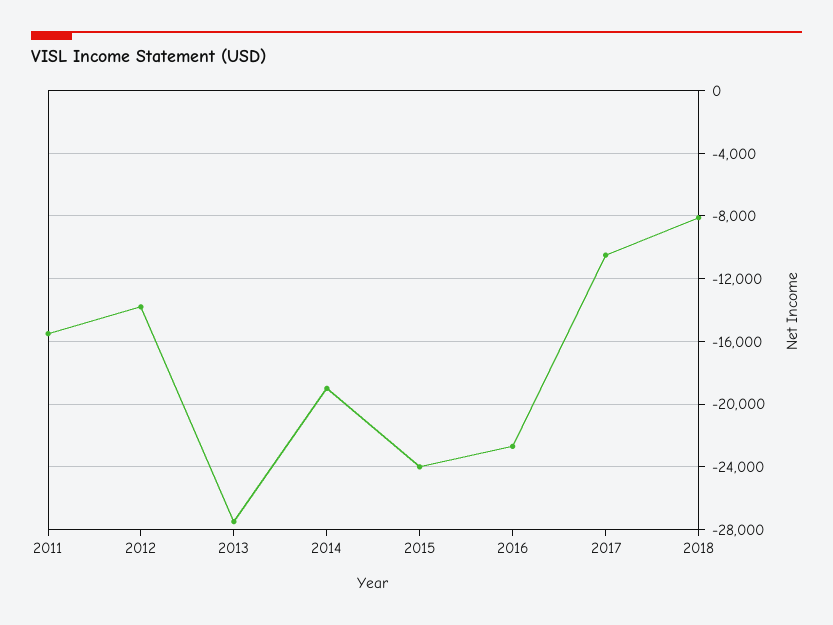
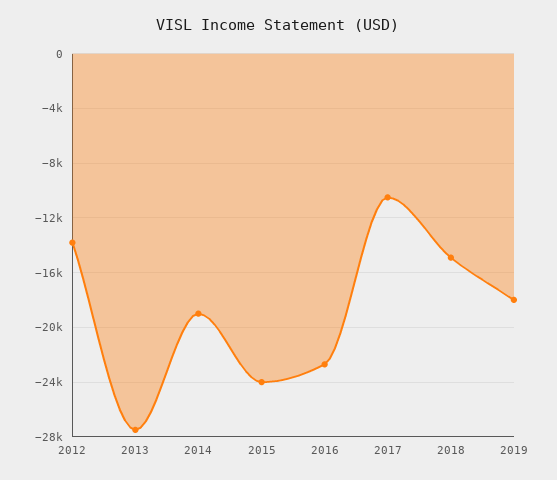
2011: -15500 -> none
2018: -8000 -> -15000
2019: none -> -18000

